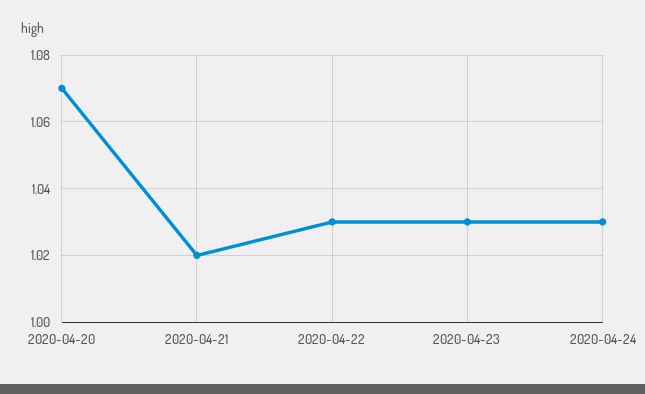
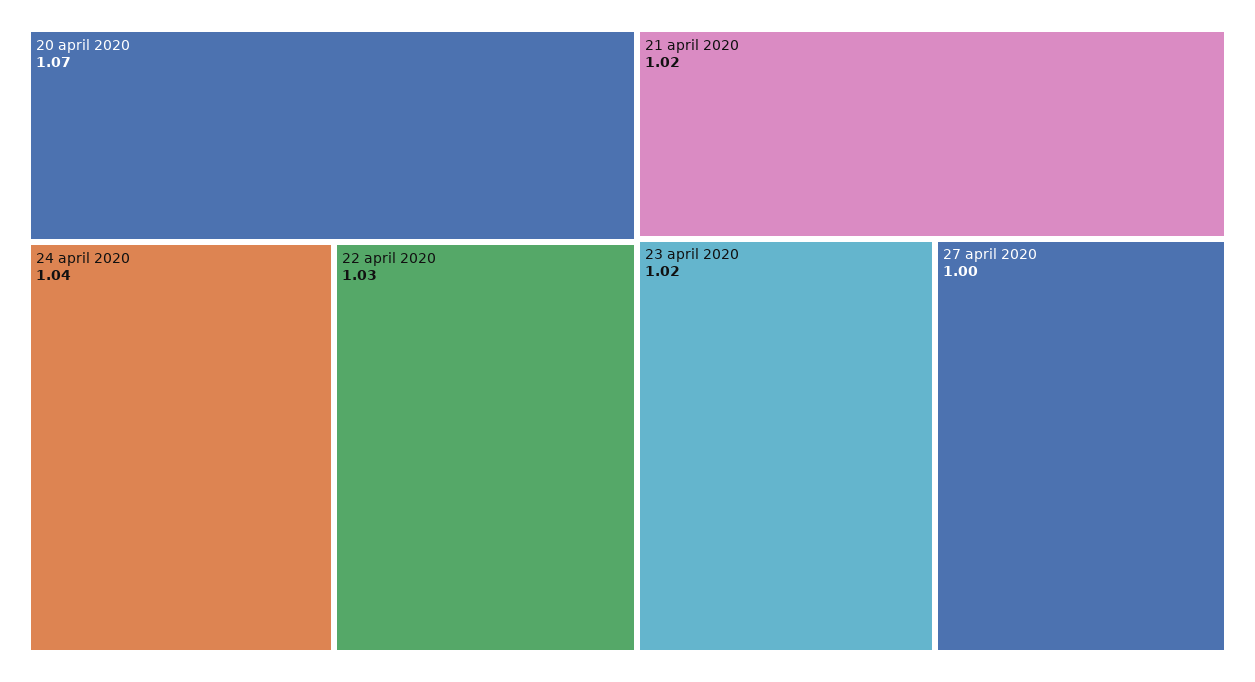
2020-04-23: 1.03 -> 1.02
2020-04-24: 1.03 -> 1.04
27 april 2020: none -> 1

